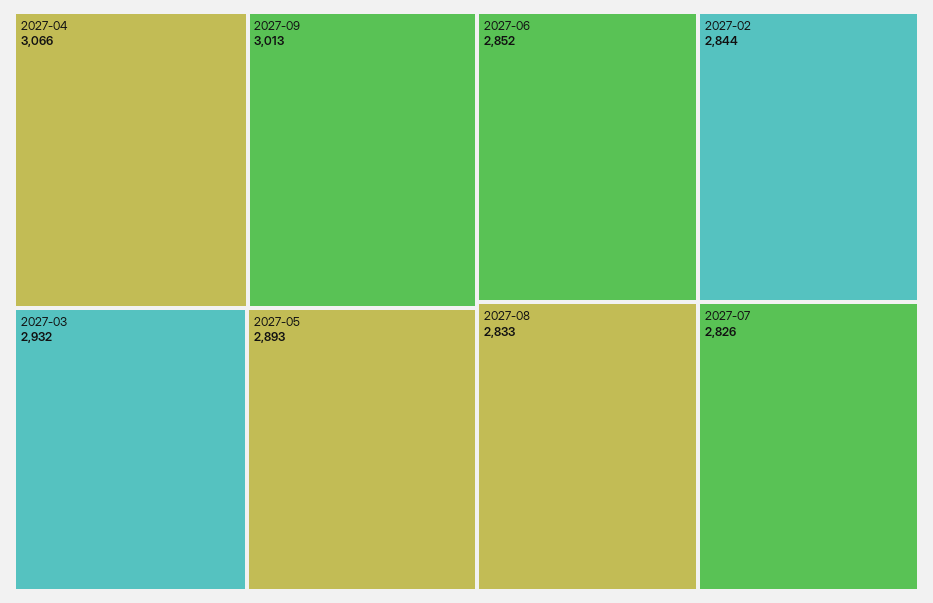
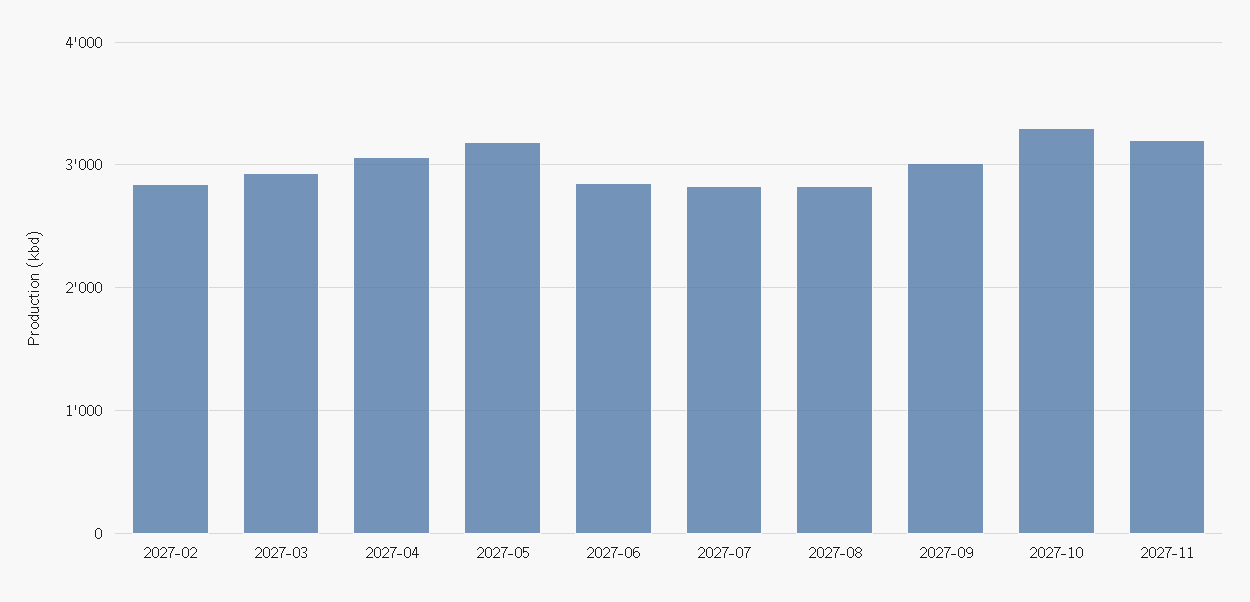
2027-05: 2893 -> 3200
2027-10: none -> 3300
2027-11: none -> 3200

